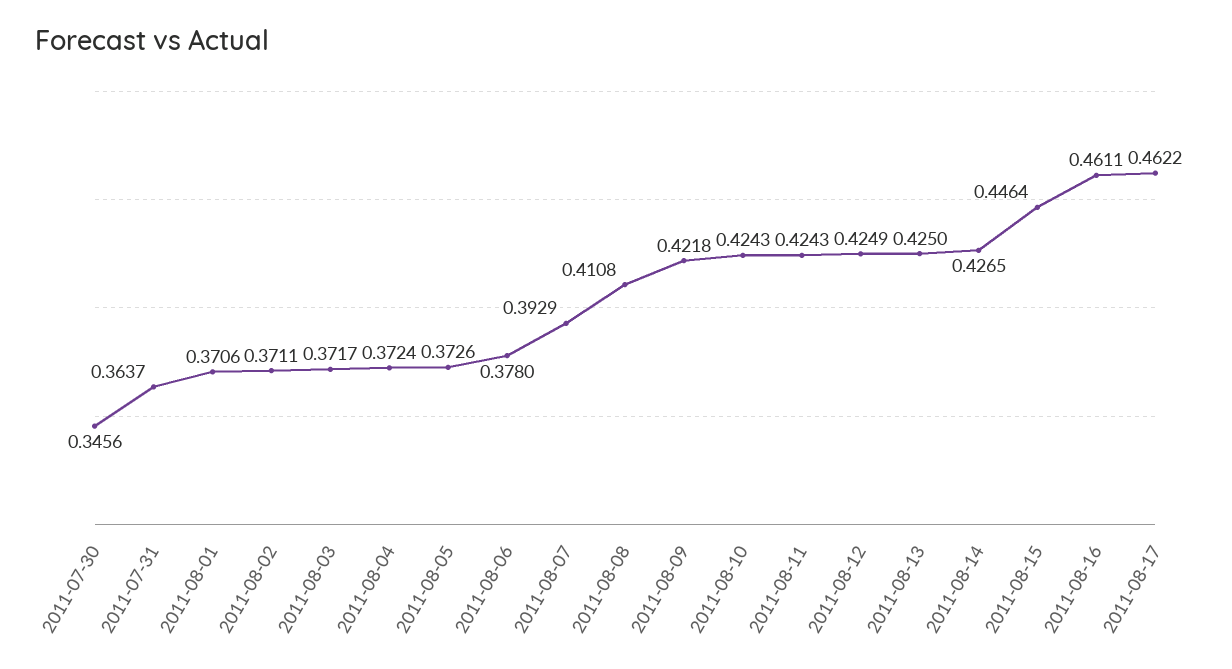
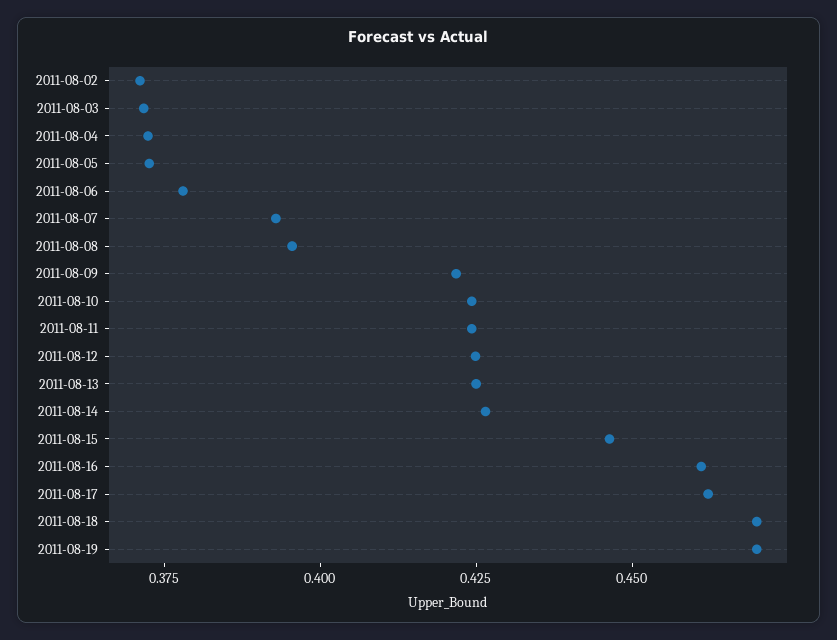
2011-07-30: 0.3456 -> none
2011-07-31: 0.3637 -> none
2011-08-01: 0.3706 -> none
2011-08-08: 0.4108 -> 0.395
2011-08-18: none -> 0.47
2011-08-19: none -> 0.47

